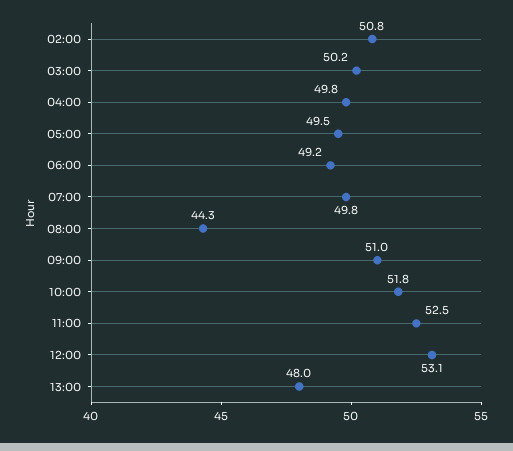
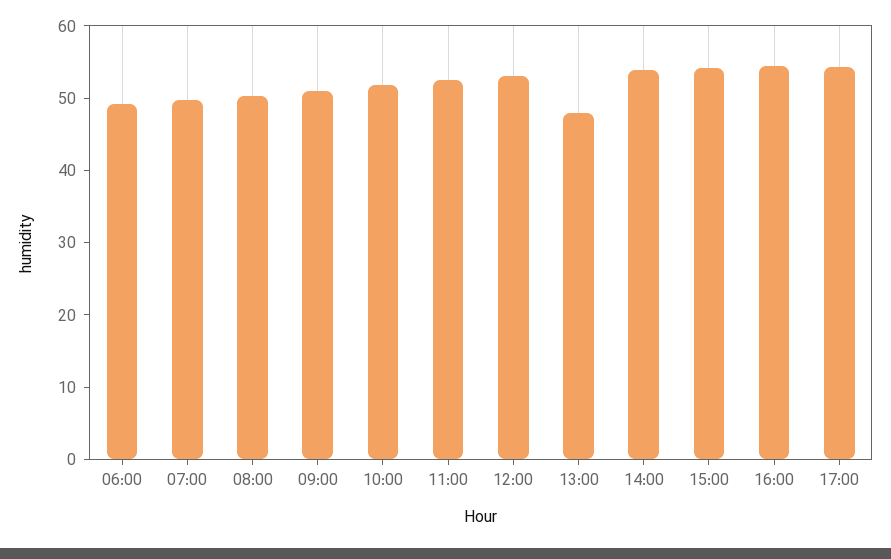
02:00: 50.8 -> none
03:00: 50.2 -> none
04:00: 49.8 -> none
05:00: 49.5 -> none
08:00: 44.3 -> 50
14:00: none -> 54
15:00: none -> 54
16:00: none -> 54
17:00: none -> 54

